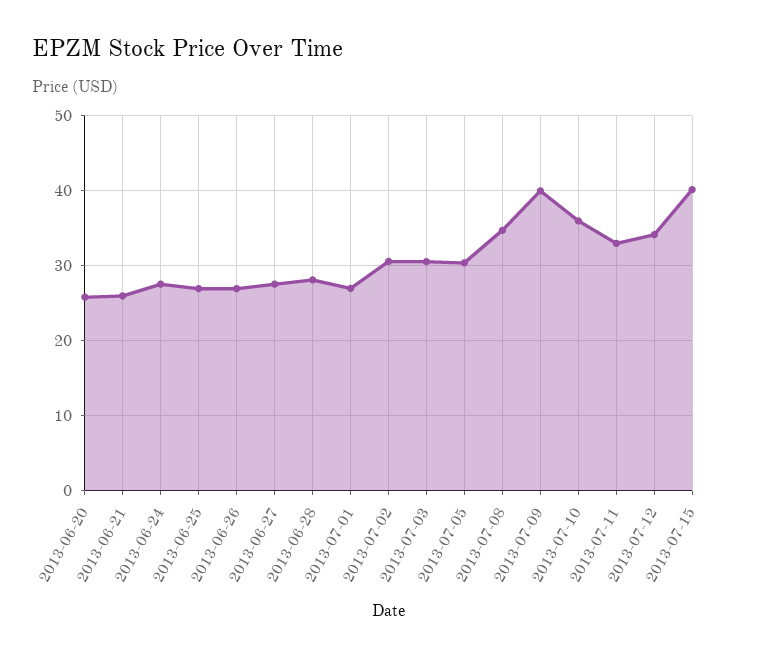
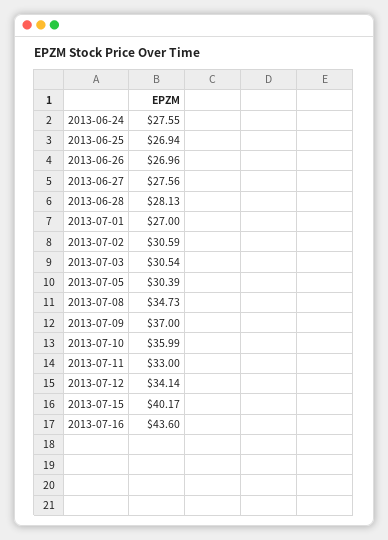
2013-06-20: 26 -> none
2013-06-21: 26 -> none
2013-07-09: 40 -> 37
2013-07-16: none -> 43.6

